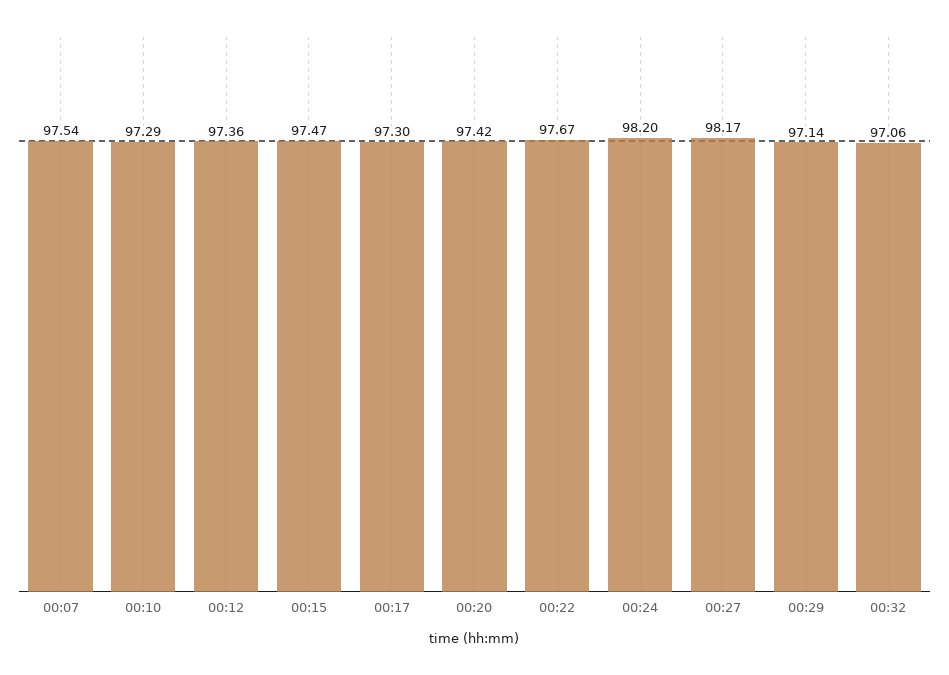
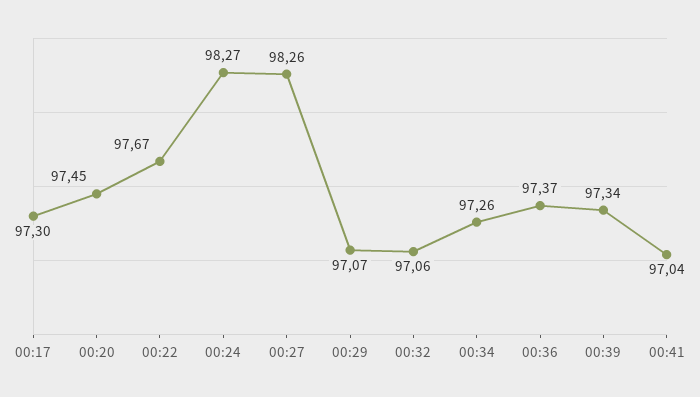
00:07: 97.54 -> none
00:10: 97.29 -> none
00:12: 97.36 -> none
00:15: 97.47 -> none
00:20: 97.42 -> 97.45
00:24: 98.2 -> 98.27
00:27: 98.17 -> 98.26
00:29: 97.14 -> 97.07
00:34: none -> 97.26
00:36: none -> 97.37
00:39: none -> 97.34
00:41: none -> 97.04

